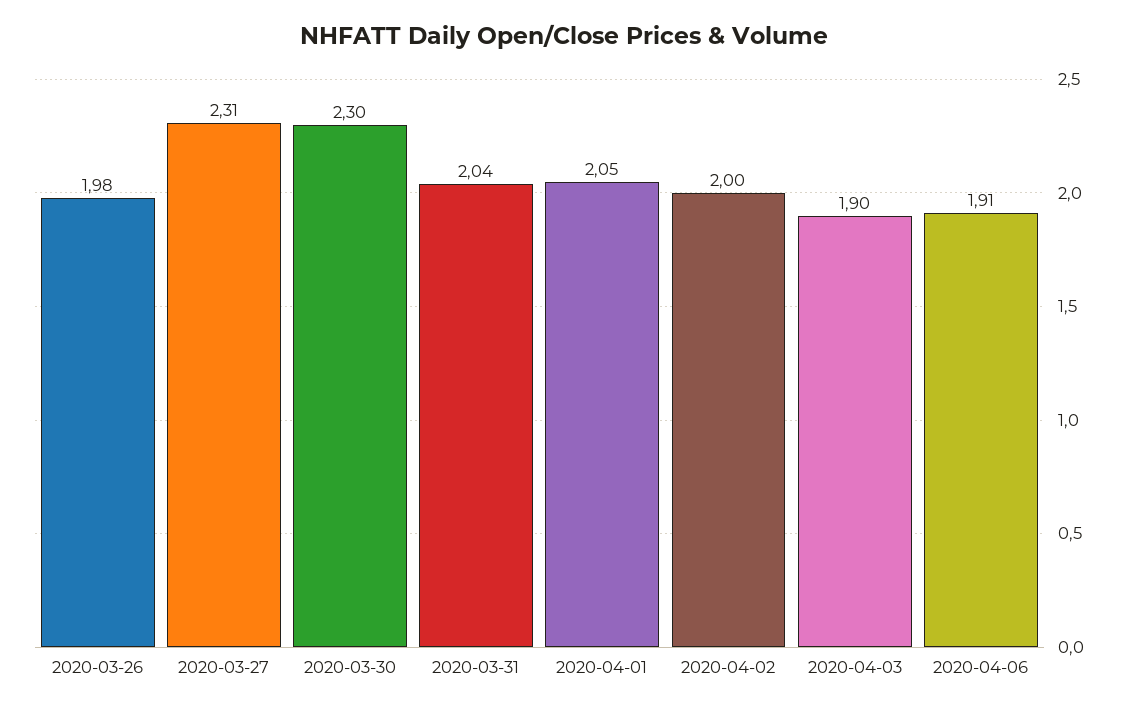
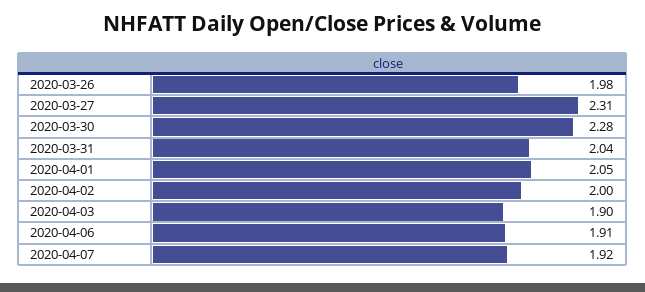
2020-03-30: 2.3 -> 2.28
2020-04-07: none -> 1.92

